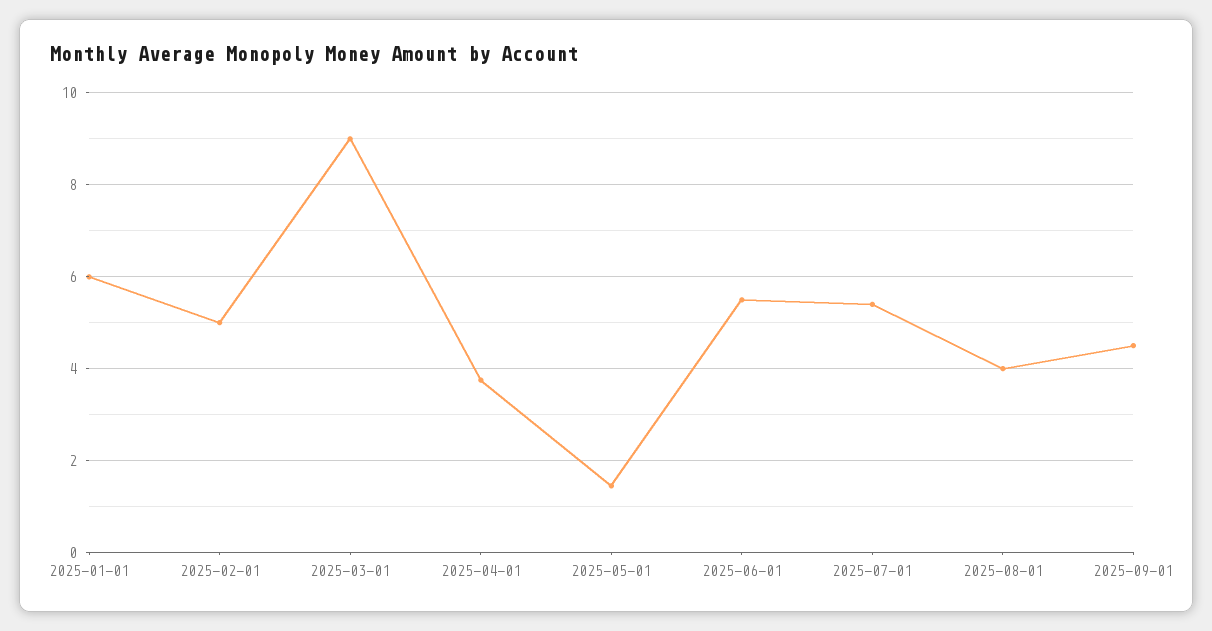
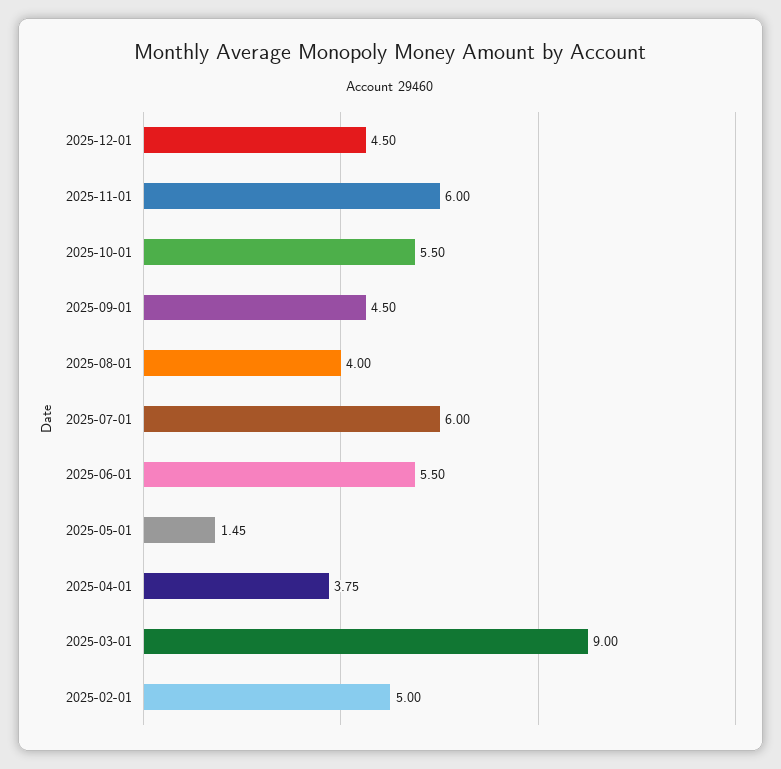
2025-01-01: 6 -> none
2025-07-01: 5.4 -> 6
2025-12-01: none -> 4.5
2025-11-01: none -> 6
2025-10-01: none -> 5.5

